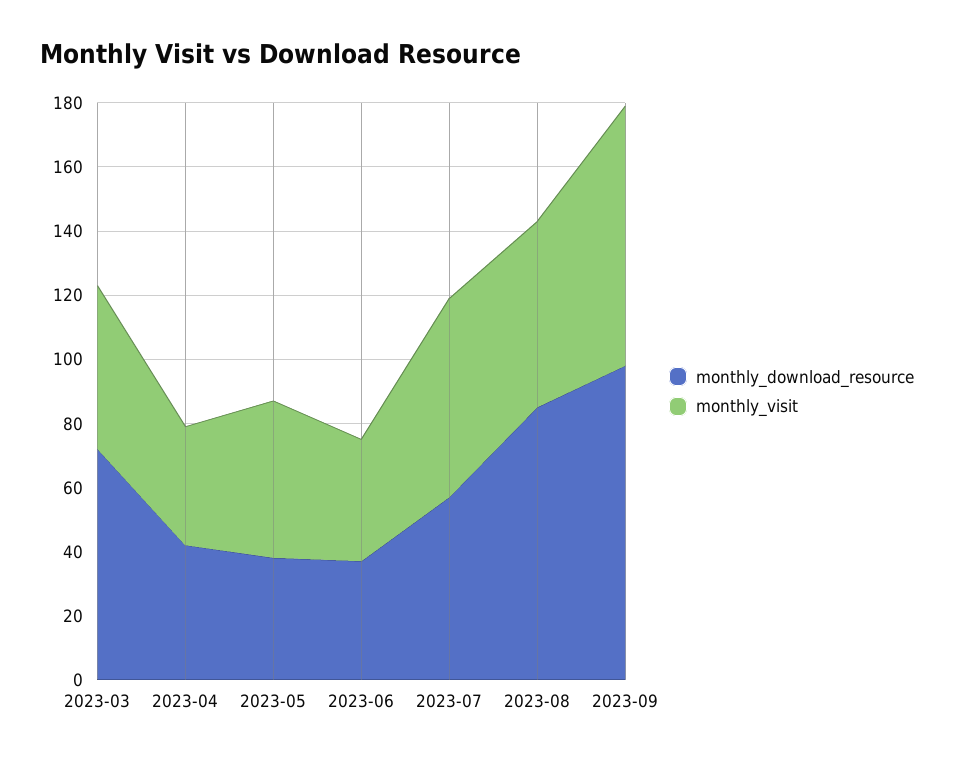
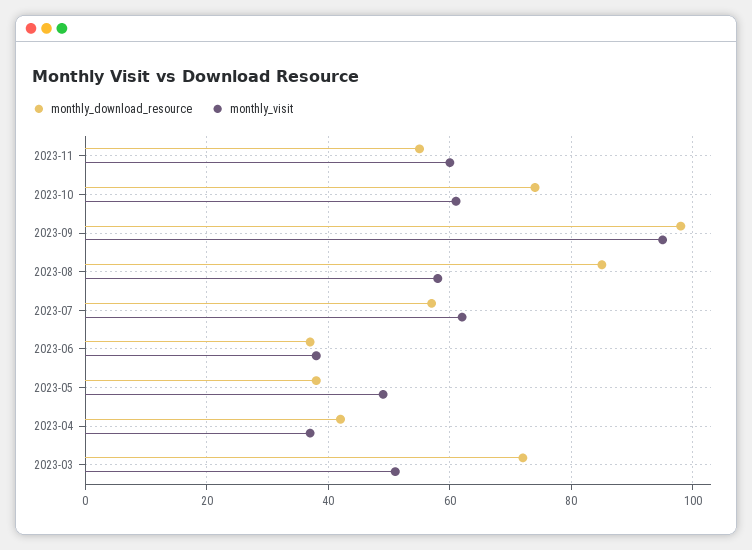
monthly_visit, 2023-09: 80 -> 95
monthly_download_resource, 2023-11: none -> 55
monthly_visit, 2023-11: none -> 60
monthly_download_resource, 2023-10: none -> 75
monthly_visit, 2023-10: none -> 60

